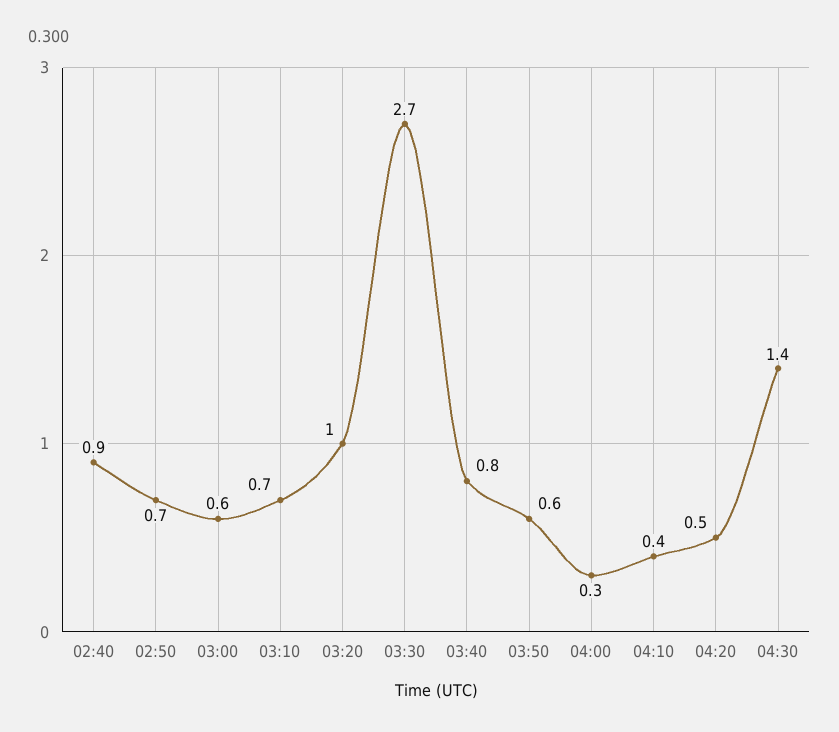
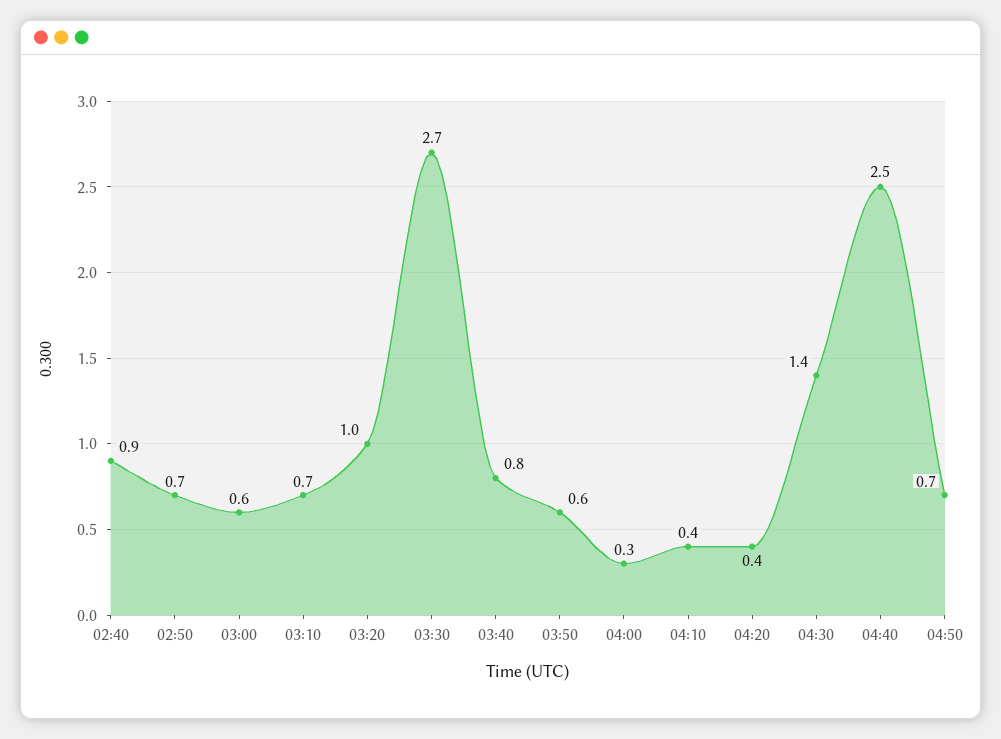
04:20: 0.5 -> 0.4
04:40: none -> 2.5
04:50: none -> 0.7

